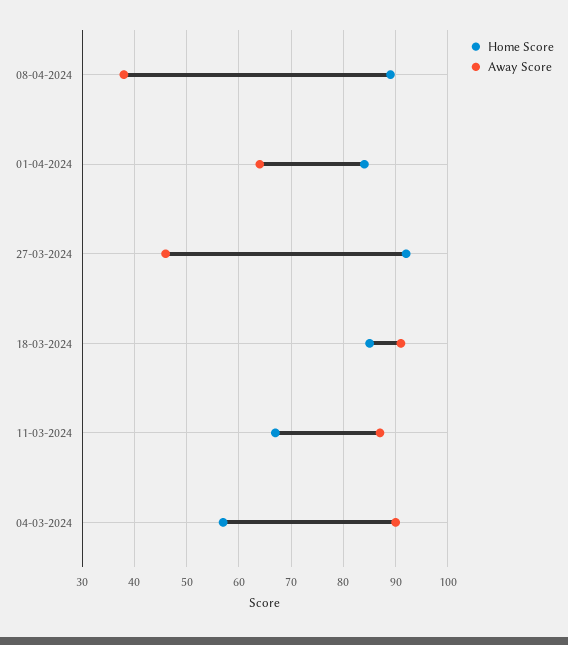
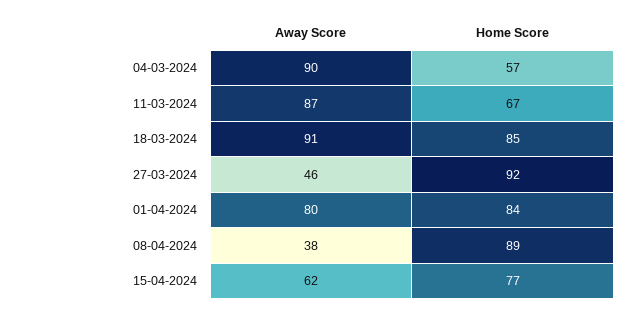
Away Score, 01-04-2024: 65 -> 80
Away Score, 15-04-2024: none -> 62
Home Score, 15-04-2024: none -> 77

